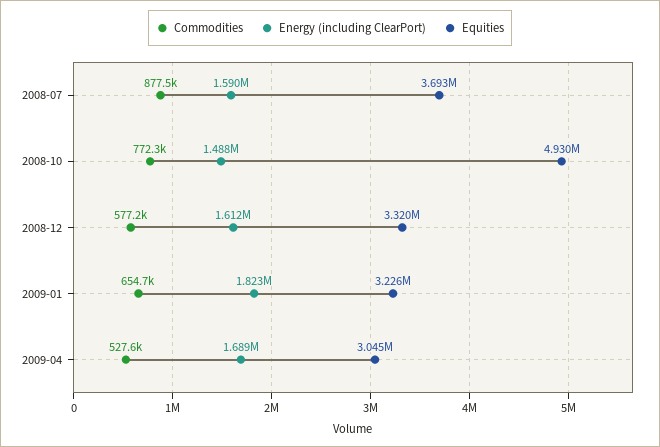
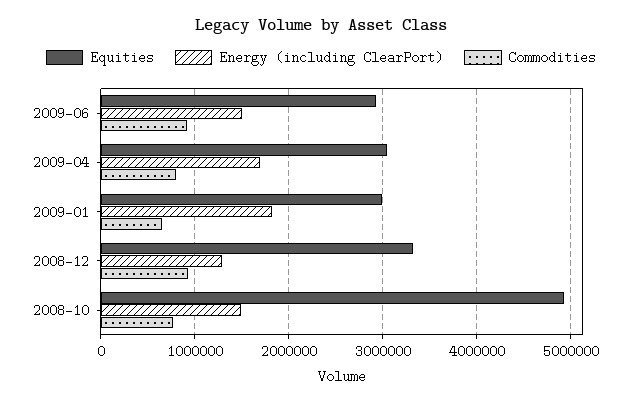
Commodities, 2008-07: 877500 -> none
Energy (including ClearPort), 2008-07: 1590000 -> none
Equities, 2008-07: 3693000 -> none
Commodities, 2008-12: 577200 -> 900000
Energy (including ClearPort), 2008-12: 1612000 -> 1300000
Equities, 2009-01: 3226000 -> 3000000
Commodities, 2009-04: 527600 -> 800000
Equities, 2009-06: none -> 2900000
Energy (including ClearPort), 2009-06: none -> 1500000
Commodities, 2009-06: none -> 900000

